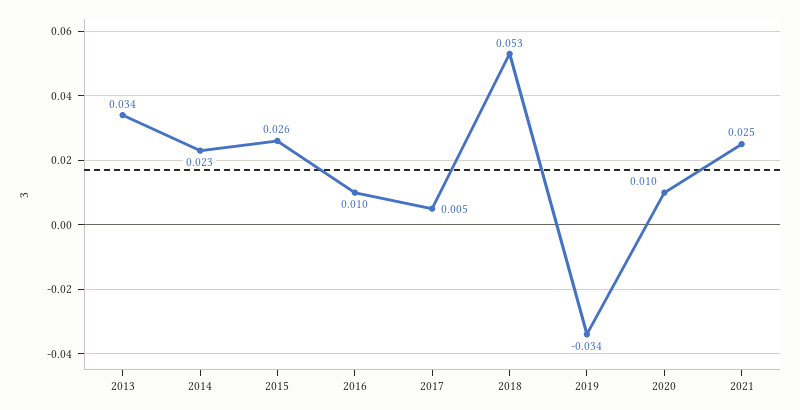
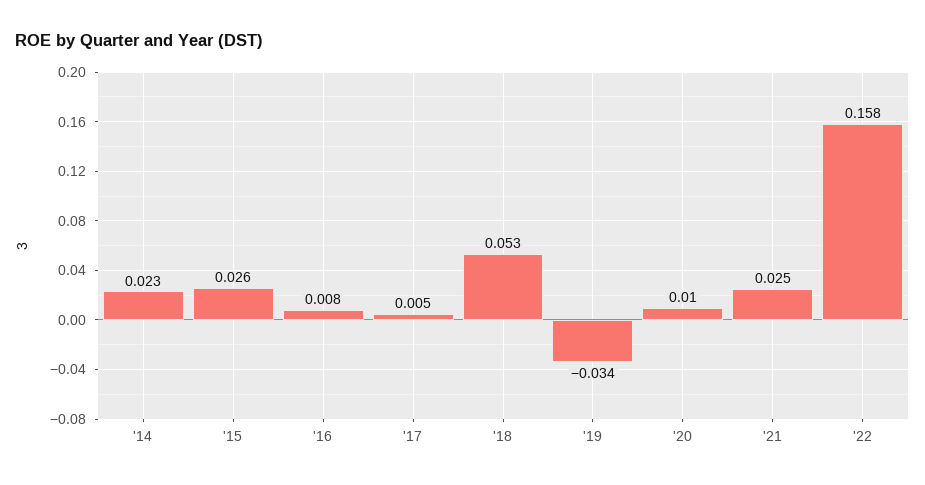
2013: 0.034 -> none
2016: 0.01 -> 0.008
'22: none -> 0.158

